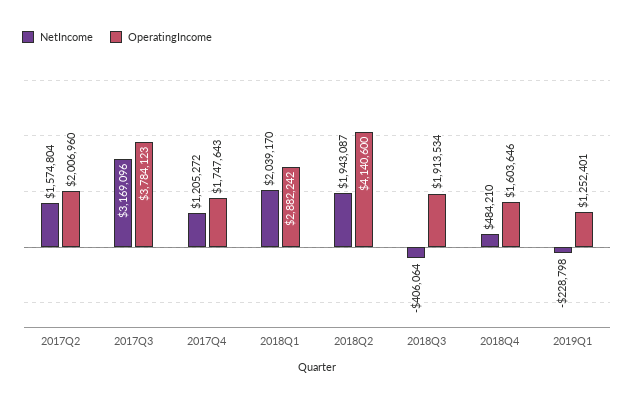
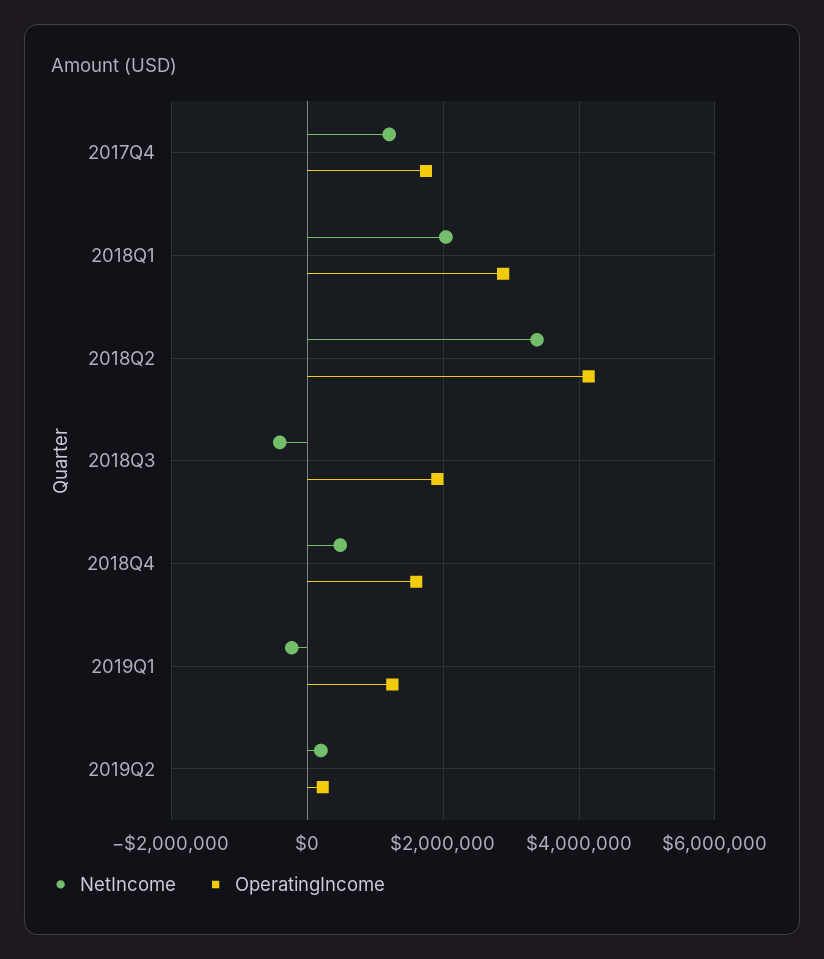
NetIncome, 2017Q2: 1574804 -> none
OperatingIncome, 2017Q2: 2006960 -> none
NetIncome, 2017Q3: 3169096 -> none
OperatingIncome, 2017Q3: 3784123 -> none
NetIncome, 2018Q2: 1943087 -> 3400000
NetIncome, 2019Q2: none -> 200000
OperatingIncome, 2019Q2: none -> 200000

